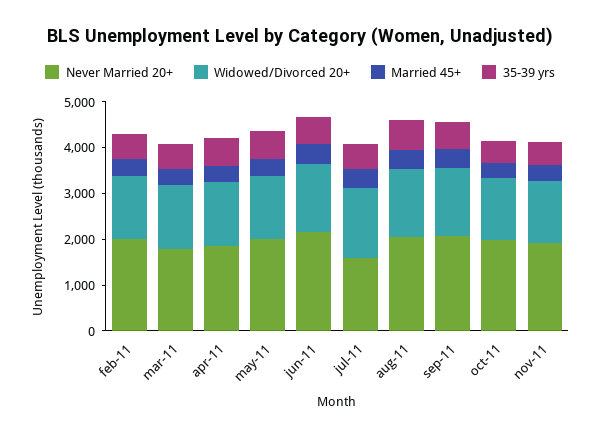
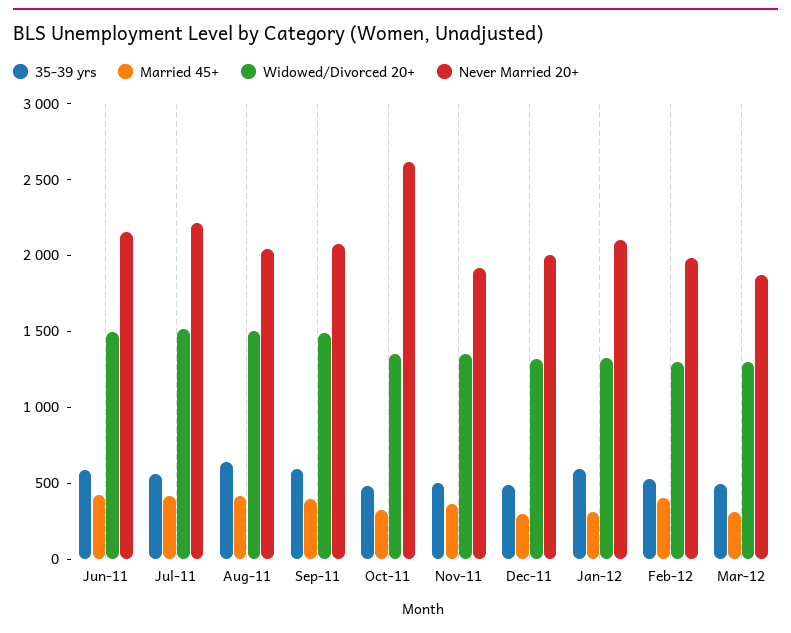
Never Married 20+, feb-11: 2000 -> none
Widowed/Divorced 20+, feb-11: 1400 -> none
Married 45+, feb-11: 400 -> none
35-39 yrs, feb-11: 600 -> none
Never Married 20+, mar-11: 1800 -> none
Widowed/Divorced 20+, mar-11: 1400 -> none
Married 45+, mar-11: 400 -> none
35-39 yrs, mar-11: 600 -> none
Never Married 20+, apr-11: 1800 -> none
Widowed/Divorced 20+, apr-11: 1400 -> none
Married 45+, apr-11: 400 -> none
35-39 yrs, apr-11: 600 -> none
Never Married 20+, may-11: 2000 -> none
Widowed/Divorced 20+, may-11: 1400 -> none
Married 45+, may-11: 400 -> none
35-39 yrs, may-11: 600 -> none
Never Married 20+, jul-11: 1600 -> 2200
Never Married 20+, oct-11: 2000 -> 2600
35-39 yrs, Dec-11: none -> 500
Married 45+, Dec-11: none -> 300
Widowed/Divorced 20+, Dec-11: none -> 1300
Never Married 20+, Dec-11: none -> 2000
35-39 yrs, Jan-12: none -> 600
Married 45+, Jan-12: none -> 300
Widowed/Divorced 20+, Jan-12: none -> 1300
Never Married 20+, Jan-12: none -> 2100
35-39 yrs, Feb-12: none -> 500
Married 45+, Feb-12: none -> 400
Widowed/Divorced 20+, Feb-12: none -> 1300
Never Married 20+, Feb-12: none -> 2000
35-39 yrs, Mar-12: none -> 500
Married 45+, Mar-12: none -> 300
Widowed/Divorced 20+, Mar-12: none -> 1300
Never Married 20+, Mar-12: none -> 1900

